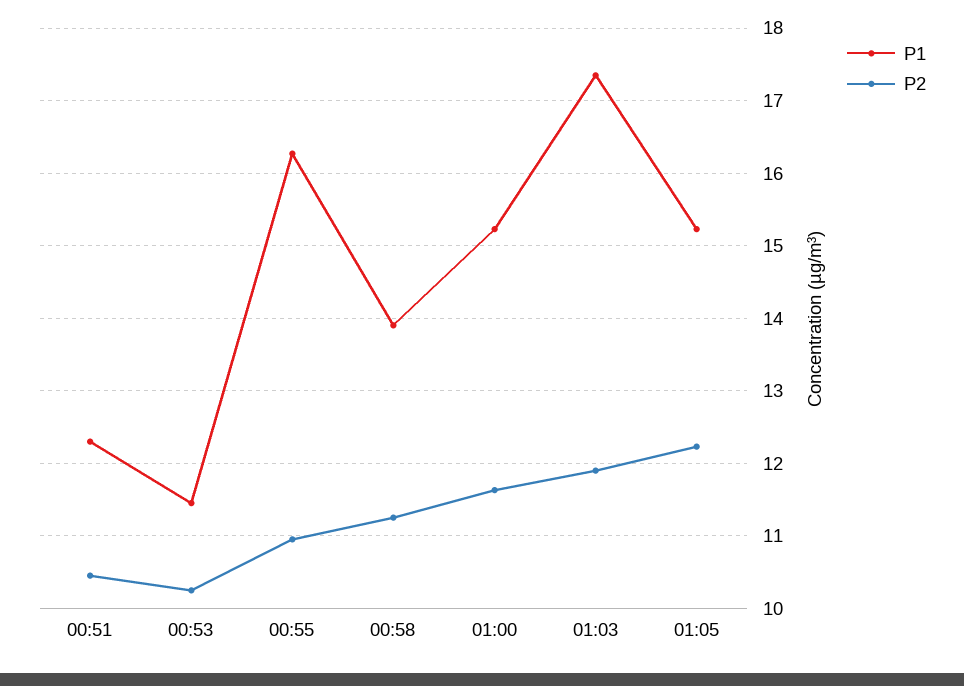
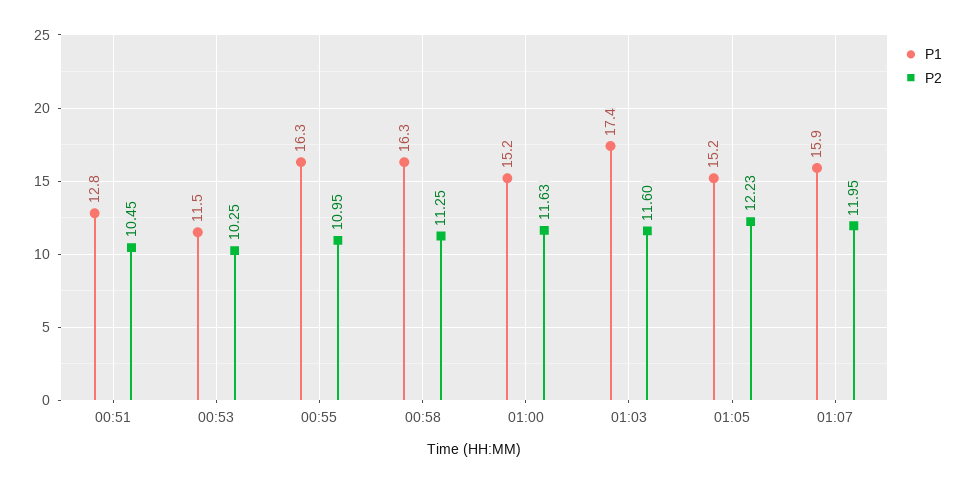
P1, 00:51: 12.3 -> 12.8
P1, 00:58: 13.9 -> 16.3
P2, 01:03: 11.9 -> 11.6
P1, 01:07: none -> 15.9
P2, 01:07: none -> 11.95

